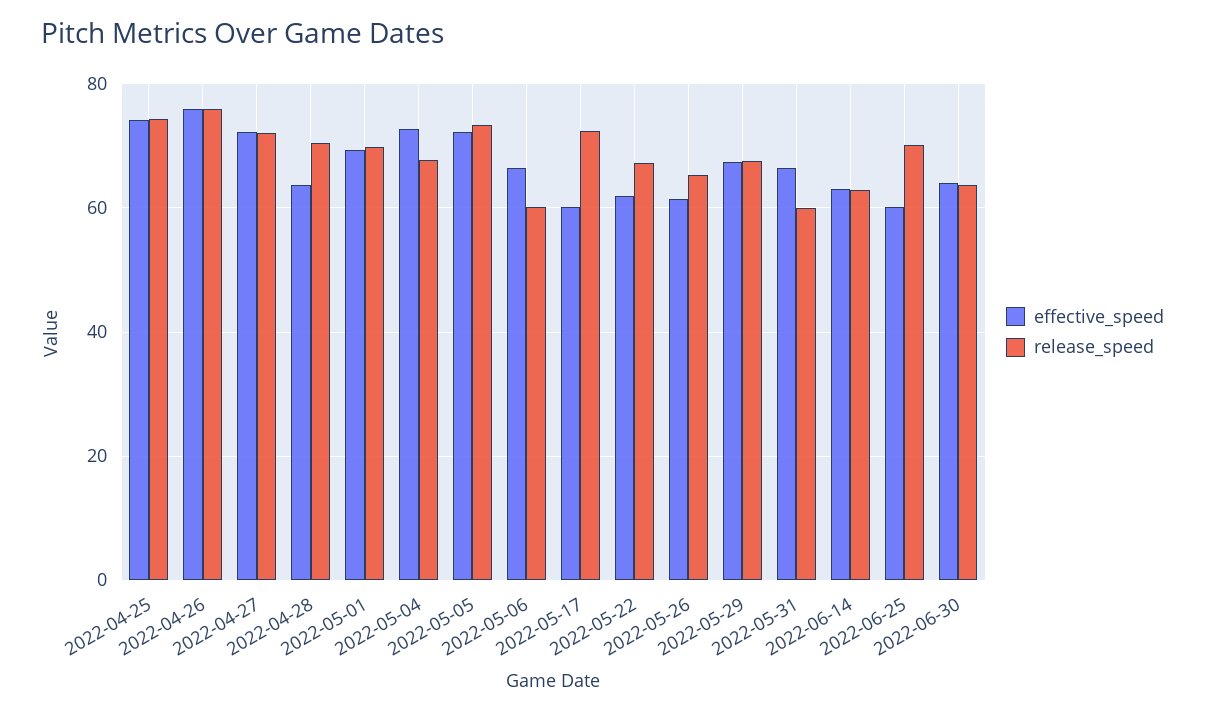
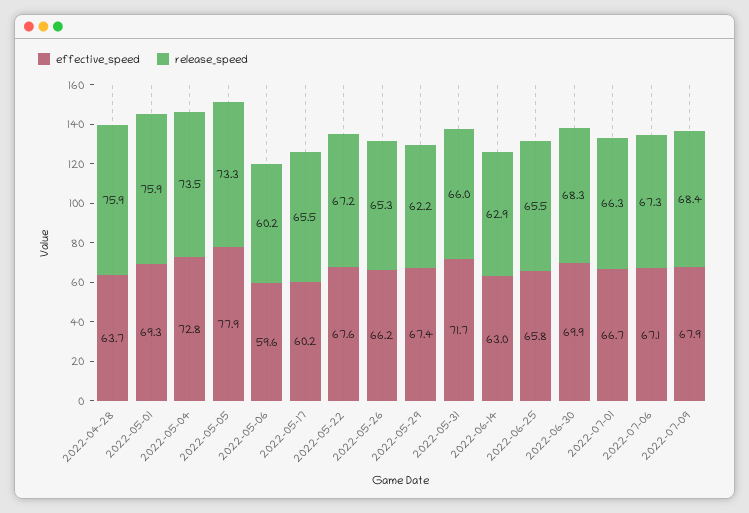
effective_speed, 2022-04-25: 74 -> none
release_speed, 2022-04-25: 74 -> none
effective_speed, 2022-04-26: 76 -> none
release_speed, 2022-04-26: 76 -> none
effective_speed, 2022-04-27: 72 -> none
release_speed, 2022-04-27: 72 -> none
release_speed, 2022-04-28: 70 -> 75.9
release_speed, 2022-05-01: 70 -> 75.9
release_speed, 2022-05-04: 68 -> 73.5
effective_speed, 2022-05-05: 72 -> 77.9
effective_speed, 2022-05-06: 66 -> 59.6
release_speed, 2022-05-17: 72 -> 65.5
effective_speed, 2022-05-22: 62 -> 67.6
effective_speed, 2022-05-26: 62 -> 66.2
release_speed, 2022-05-29: 68 -> 62.2
effective_speed, 2022-05-31: 66 -> 71.7
release_speed, 2022-05-31: 60 -> 66
effective_speed, 2022-06-25: 60 -> 65.8
release_speed, 2022-06-25: 70 -> 65.5
effective_speed, 2022-06-30: 64 -> 69.9
release_speed, 2022-06-30: 64 -> 68.3
effective_speed, 2022-07-01: none -> 66.7
release_speed, 2022-07-01: none -> 66.3
effective_speed, 2022-07-06: none -> 67.1
release_speed, 2022-07-06: none -> 67.3
effective_speed, 2022-07-09: none -> 67.9
release_speed, 2022-07-09: none -> 68.4

